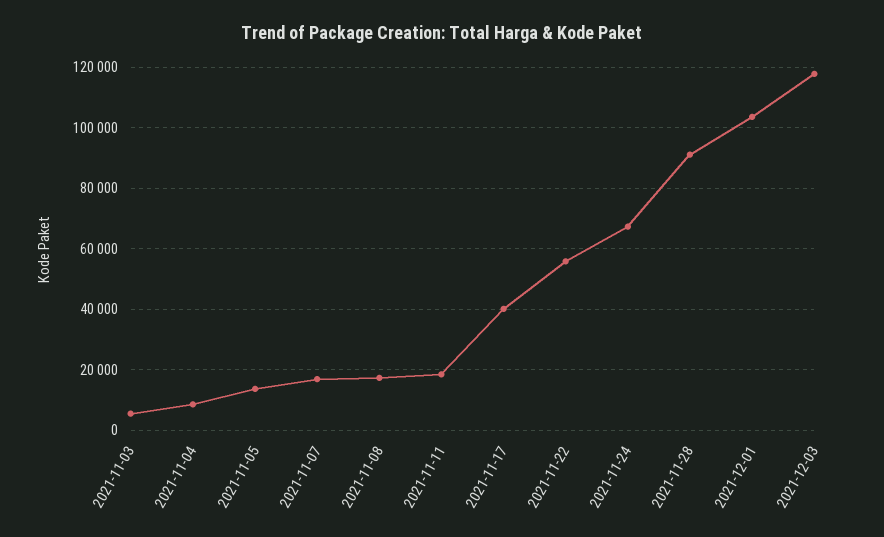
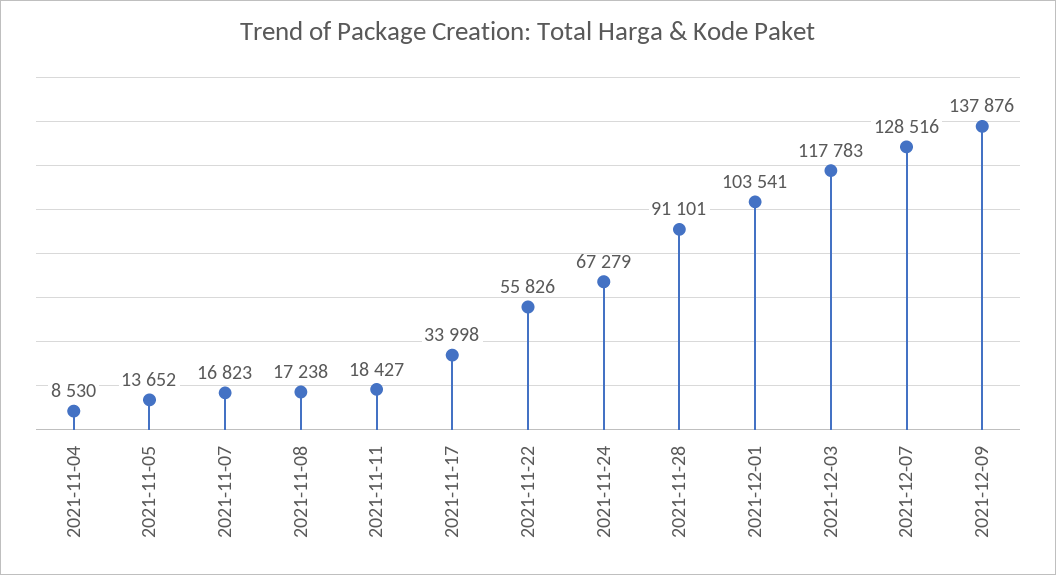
2021-11-03: 6000 -> none
2021-11-17: 40000 -> 33998
2021-12-07: none -> 128516
2021-12-09: none -> 137876

